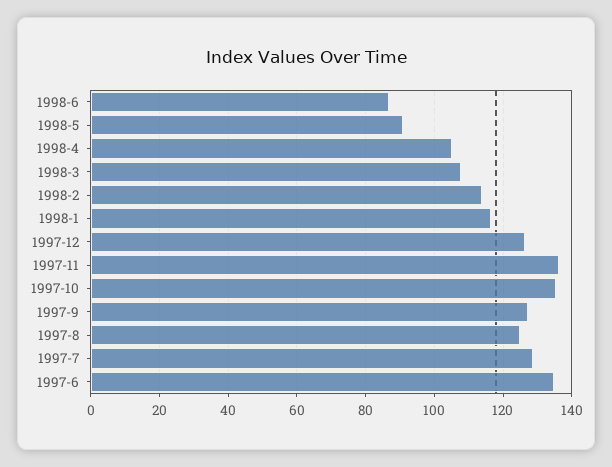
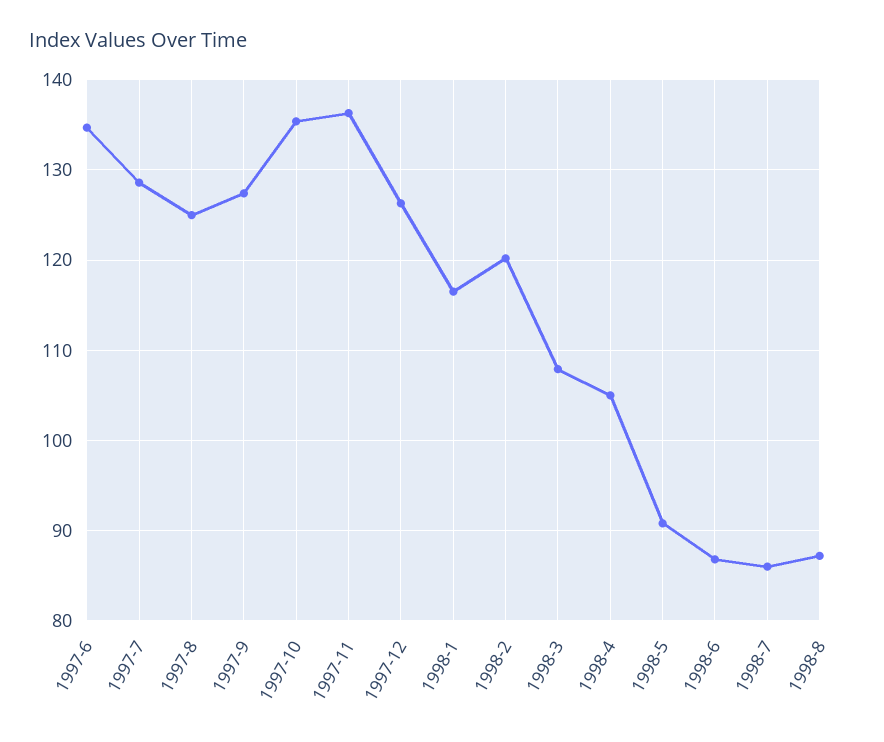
1998-2: 114 -> 120
1998-7: none -> 86
1998-8: none -> 87

